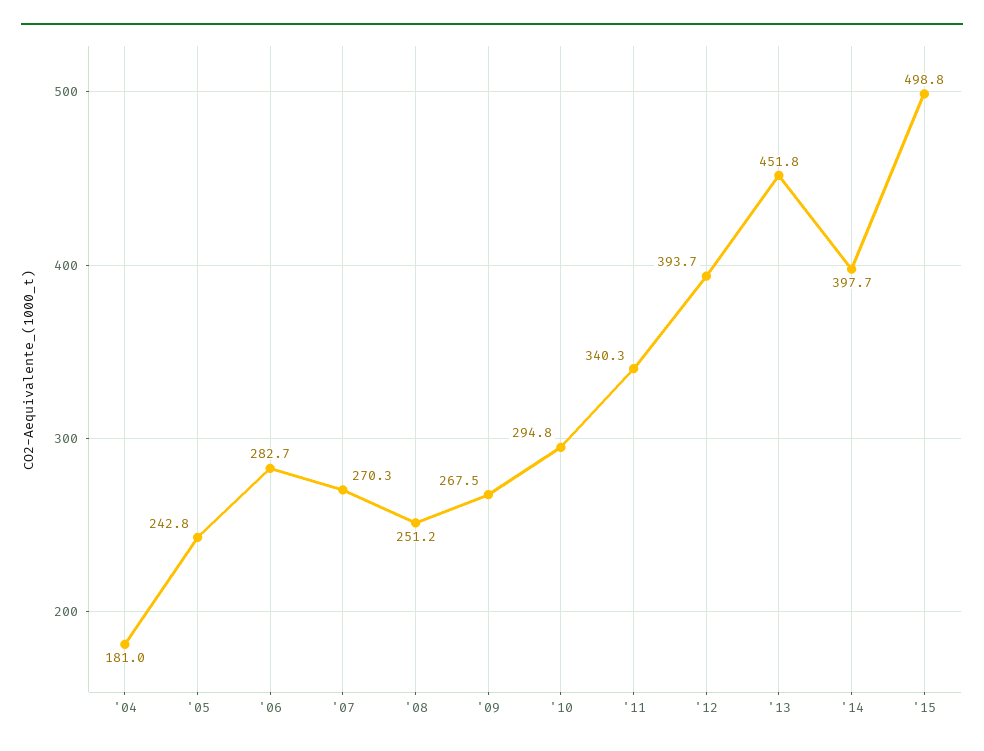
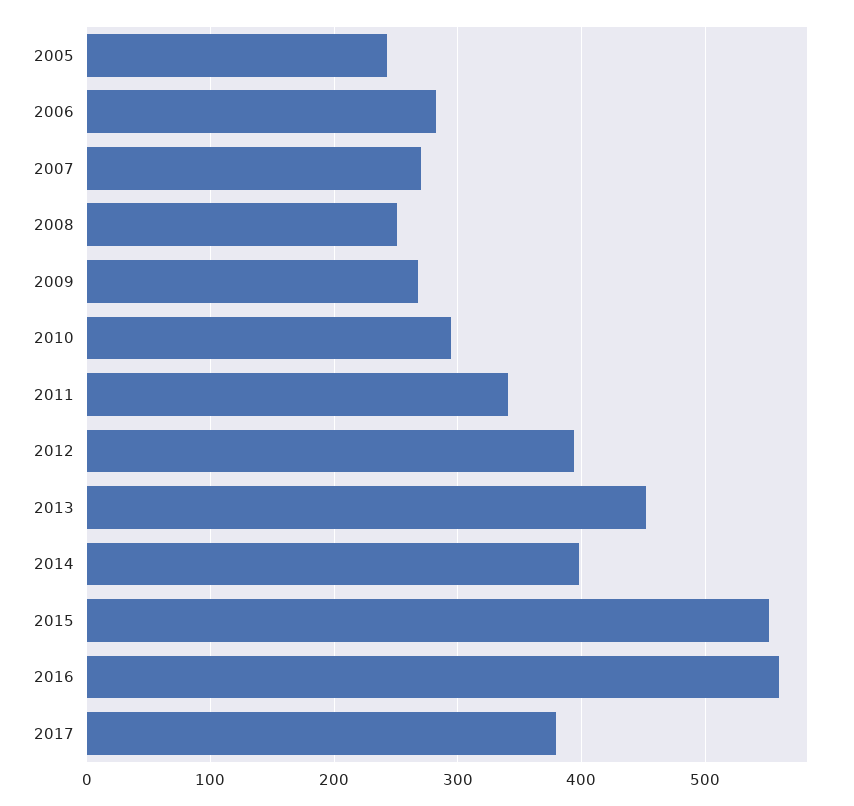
'04: 181 -> none
'15: 498.8 -> 550
2016: none -> 560
2017: none -> 380

